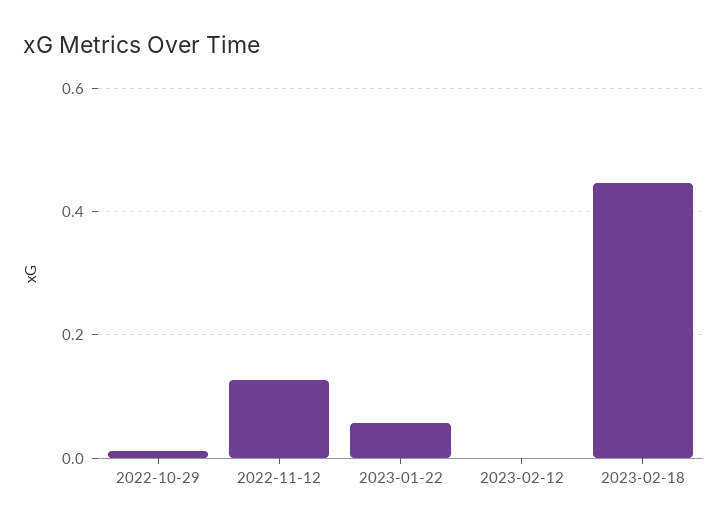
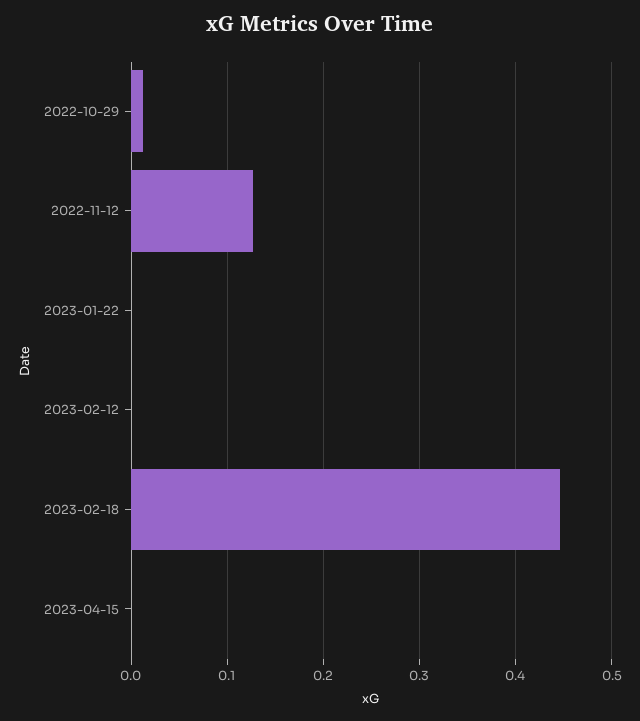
2023-01-22: 0.06 -> 0
2023-04-15: none -> 0

